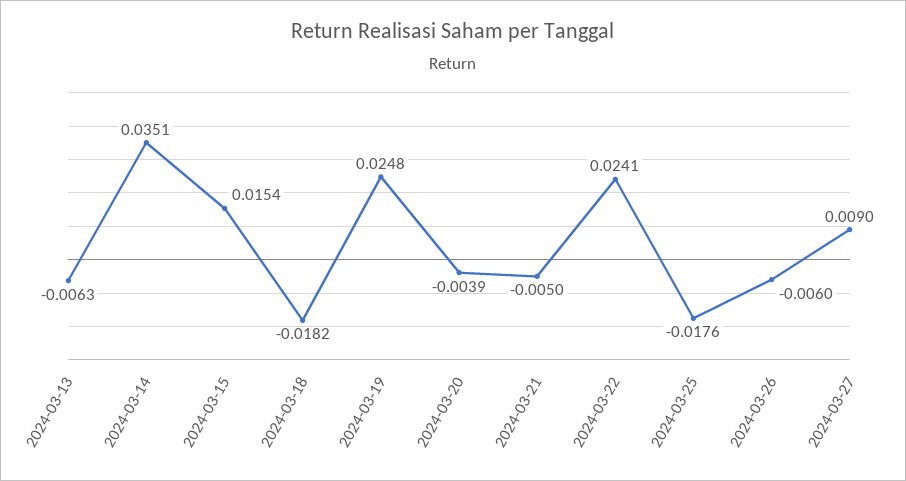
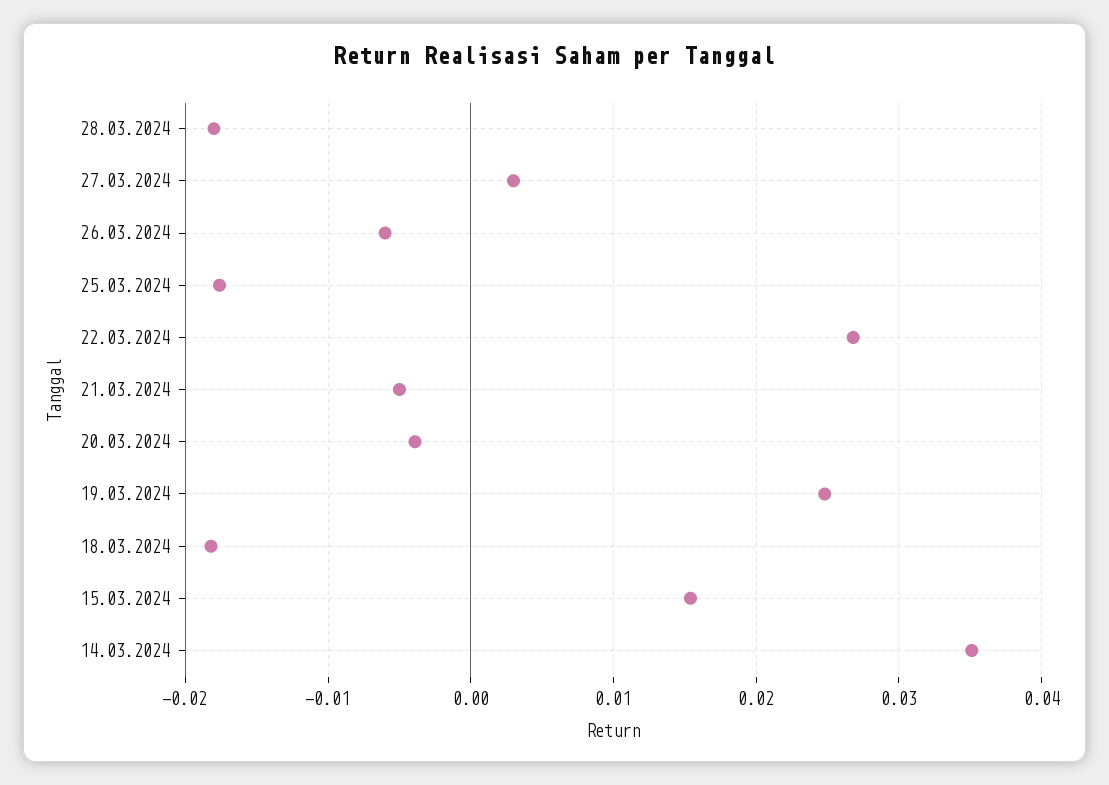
2024-03-13: -0.0063 -> none
2024-03-22: 0.0241 -> 0.027
2024-03-27: 0.009 -> 0.003
28.03.2024: none -> -0.018

